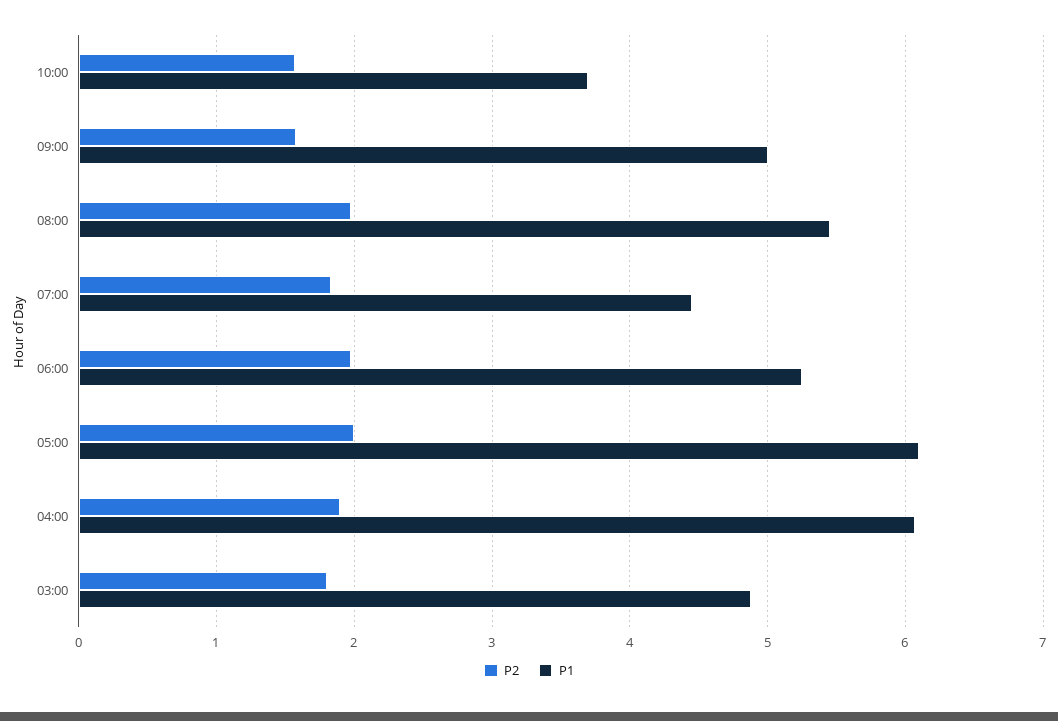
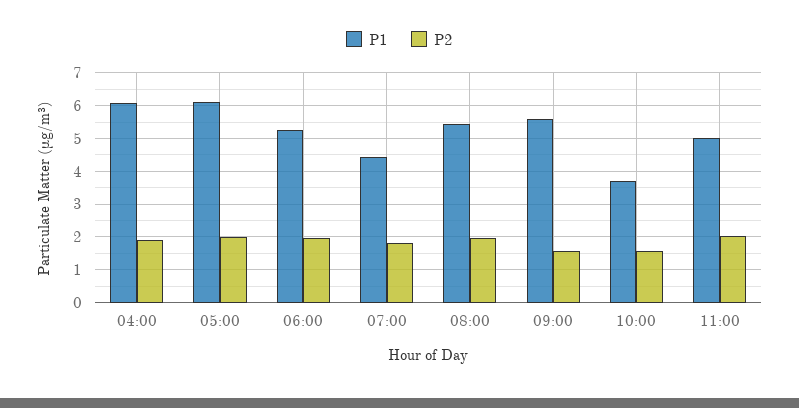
P1, 09:00: 5 -> 5.6
P2, 03:00: 1.8 -> none
P1, 03:00: 4.9 -> none
P1, 11:00: none -> 5
P2, 11:00: none -> 2

